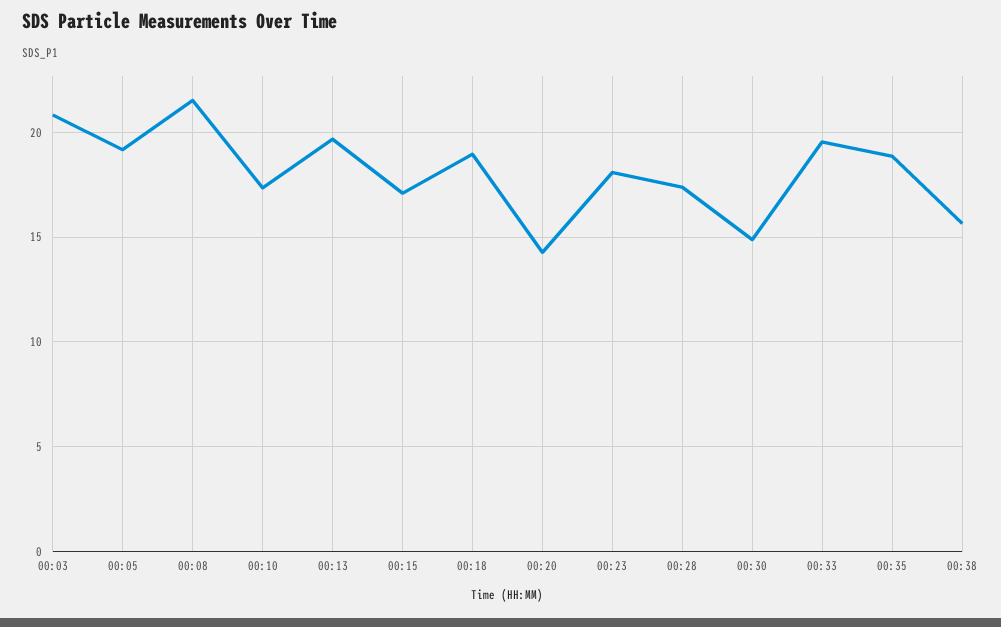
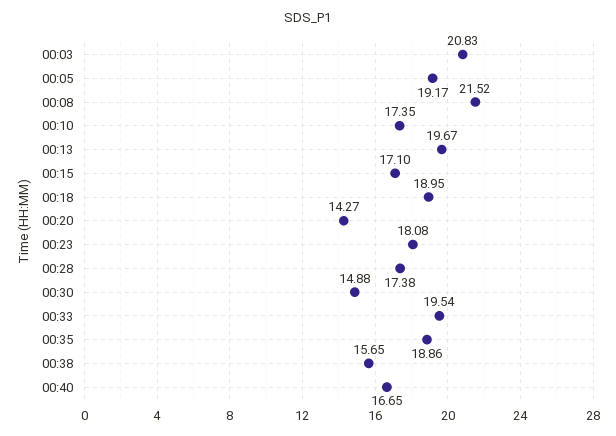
00:40: none -> 16.65

